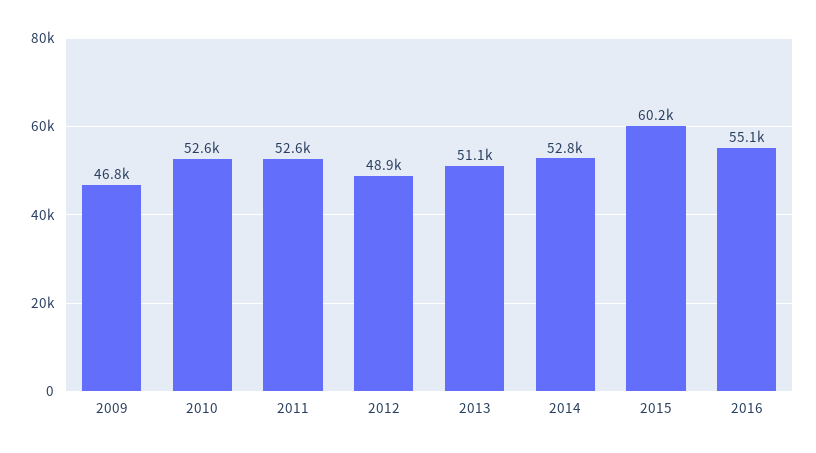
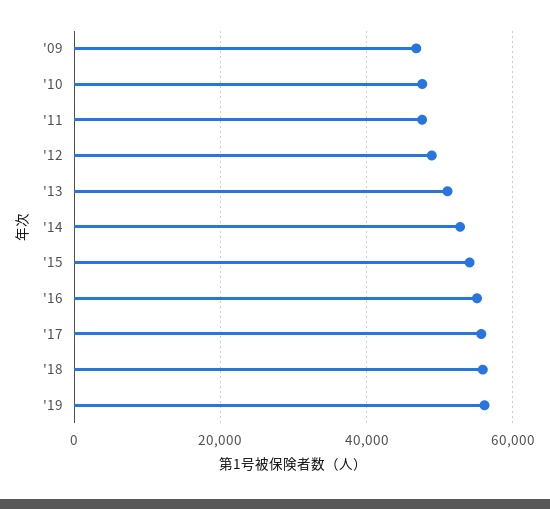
2010: 52600 -> 48000
2011: 52600 -> 48000
2015: 60200 -> 54000
'17: none -> 56000
'18: none -> 56000
'19: none -> 56000

